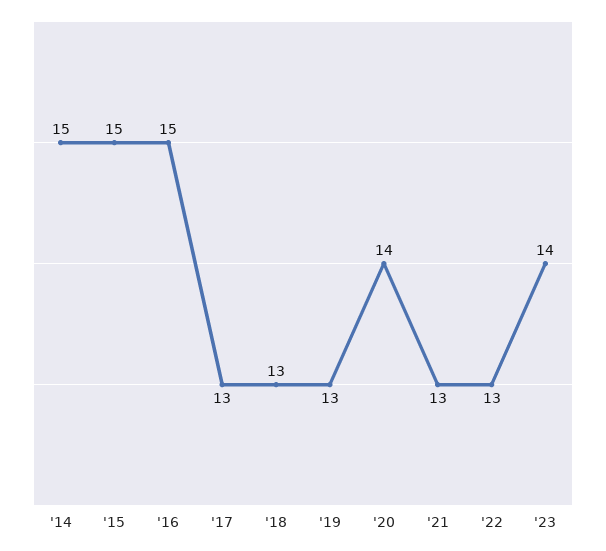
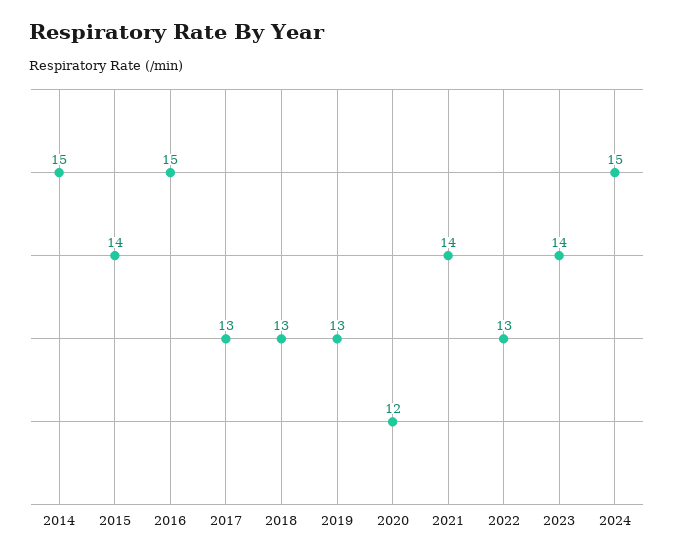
'15: 15 -> 14
'20: 14 -> 12
'21: 13 -> 14
2024: none -> 15

